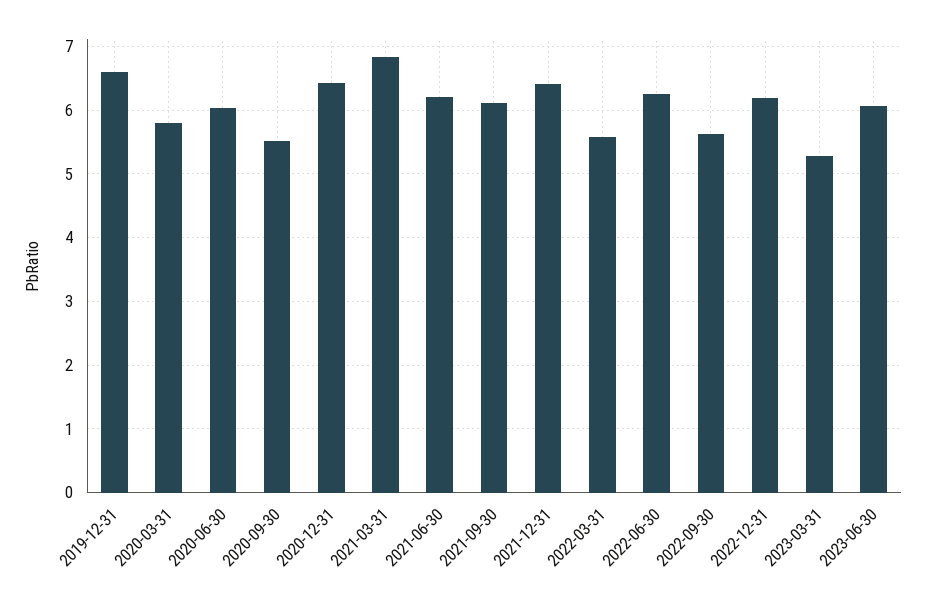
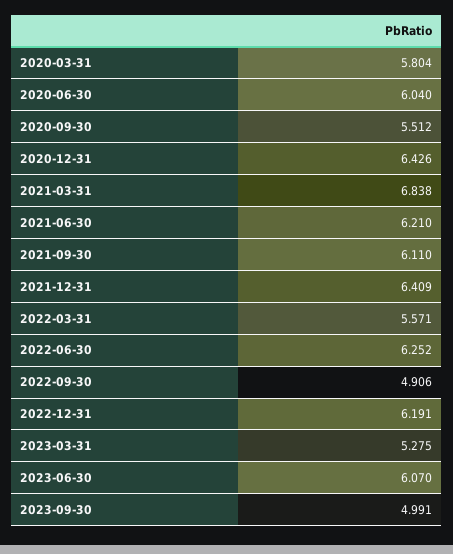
2019-12-31: 6.6 -> none
2022-09-30: 5.6 -> 4.906
2023-09-30: none -> 4.991

